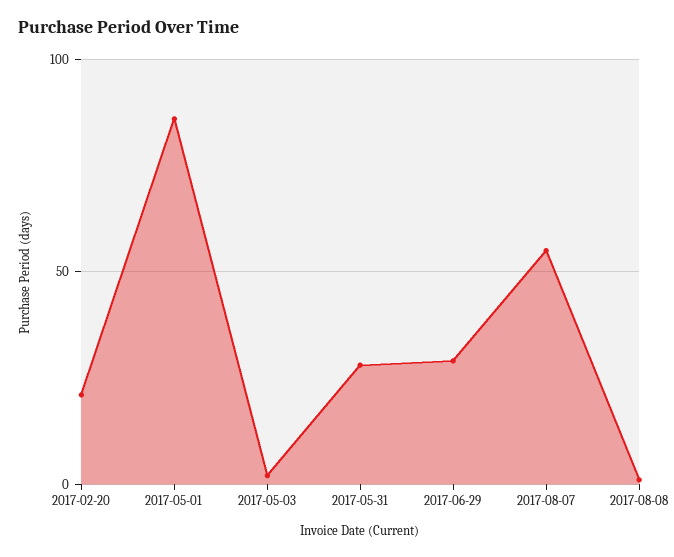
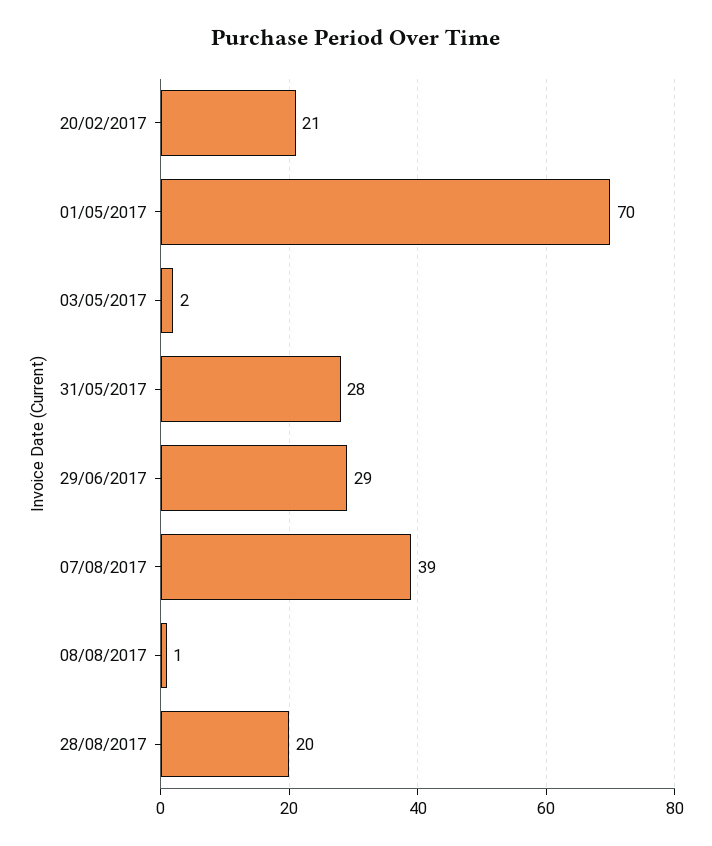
2017-05-01: 85 -> 70
2017-08-07: 55 -> 39
28/08/2017: none -> 20

